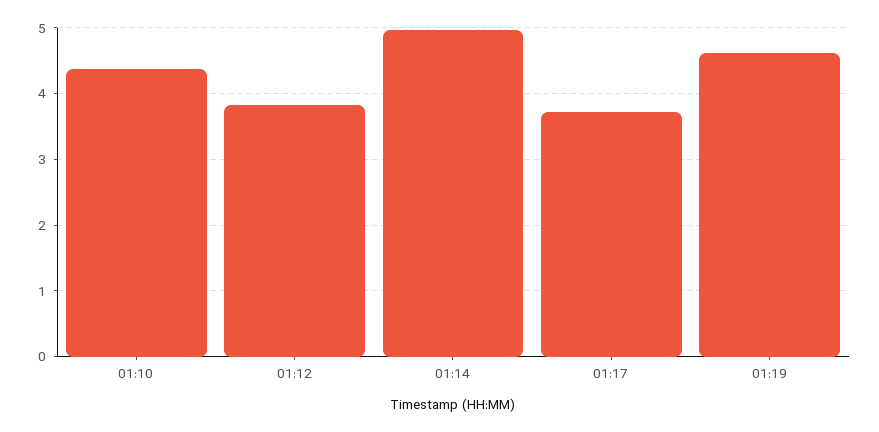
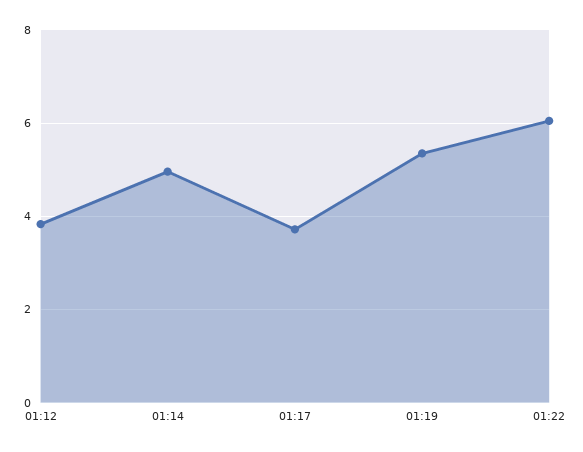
01:10: 4.4 -> none
01:19: 4.6 -> 5.4
01:22: none -> 6

